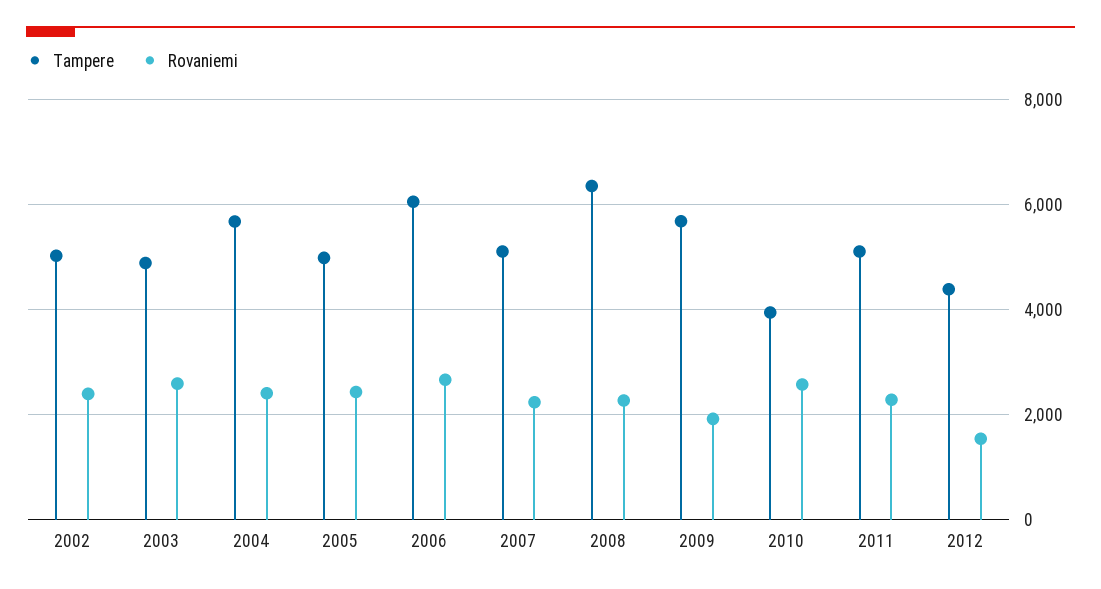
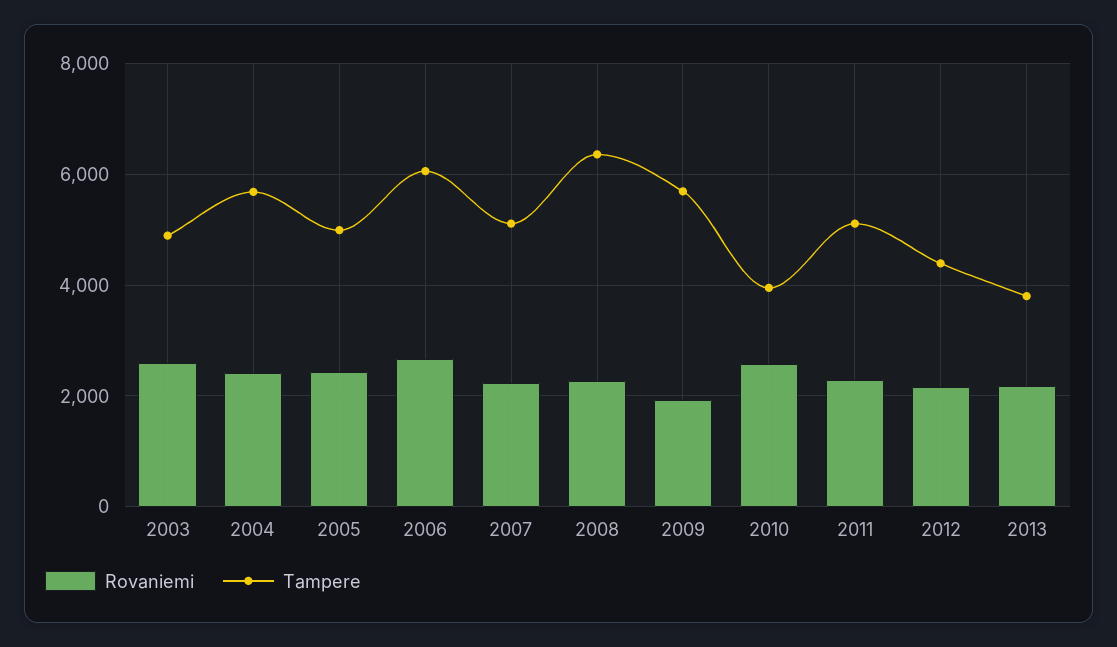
Tampere, 2002: 5000 -> none
Rovaniemi, 2002: 2400 -> none
Rovaniemi, 2012: 1600 -> 2200
Rovaniemi, 2013: none -> 2200
Tampere, 2013: none -> 3800

